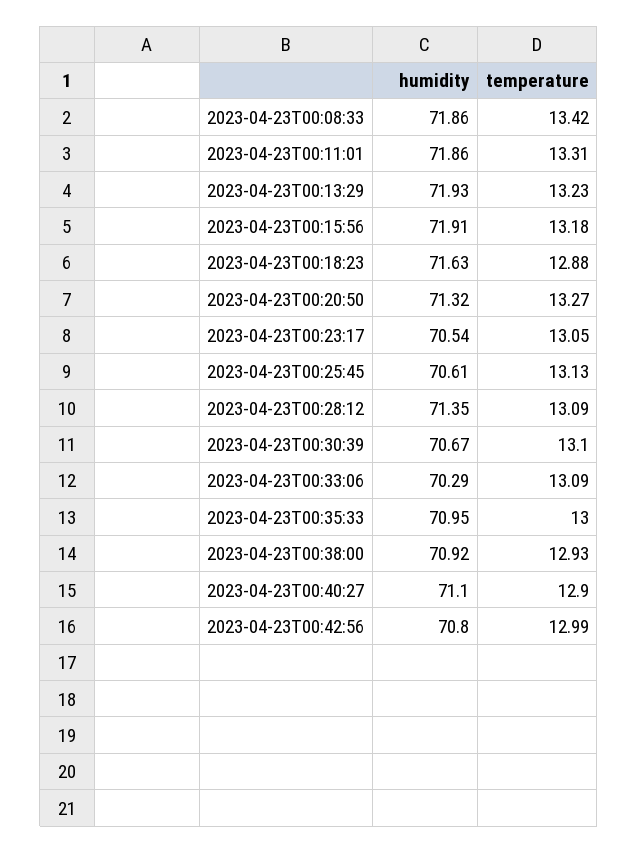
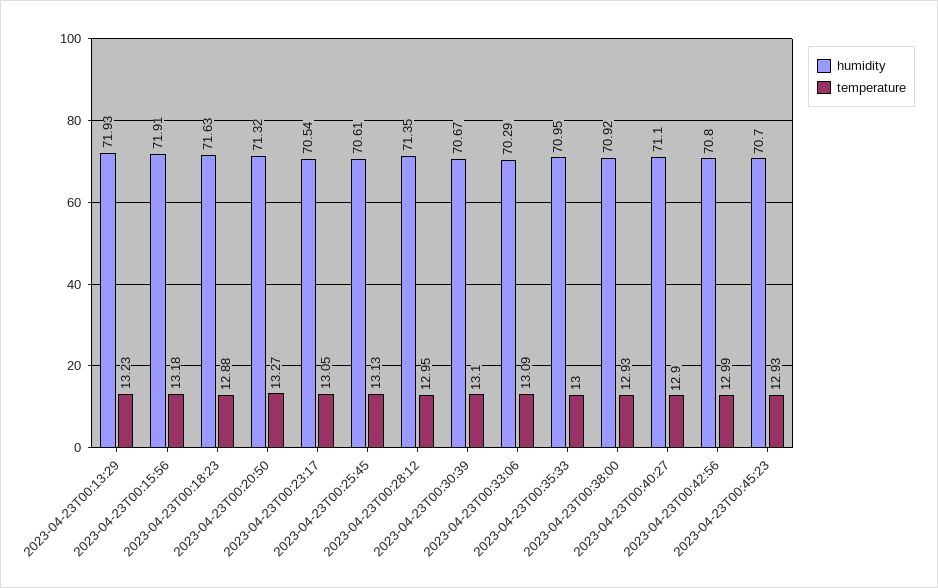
humidity, 2023-04-23T00:08:33: 71.86 -> none
temperature, 2023-04-23T00:08:33: 13.42 -> none
humidity, 2023-04-23T00:11:01: 71.86 -> none
temperature, 2023-04-23T00:11:01: 13.31 -> none
temperature, 2023-04-23T00:28:12: 13.09 -> 12.95
humidity, 2023-04-23T00:45:23: none -> 70.7
temperature, 2023-04-23T00:45:23: none -> 12.93

